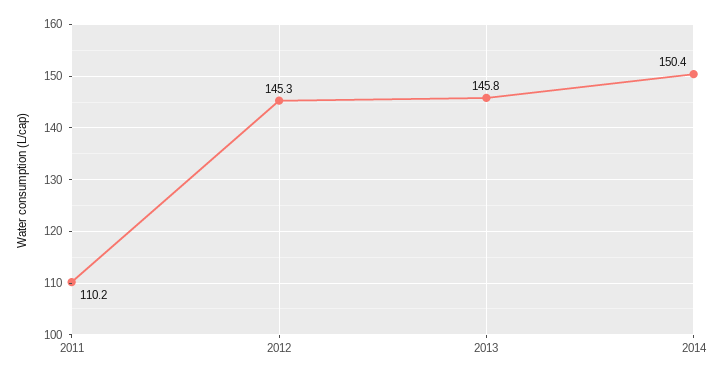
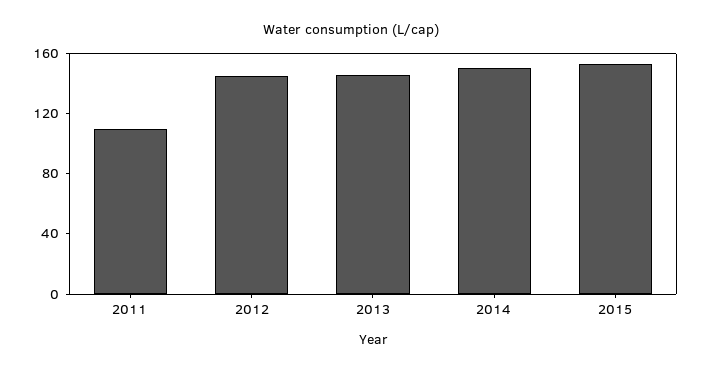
2015: none -> 150

